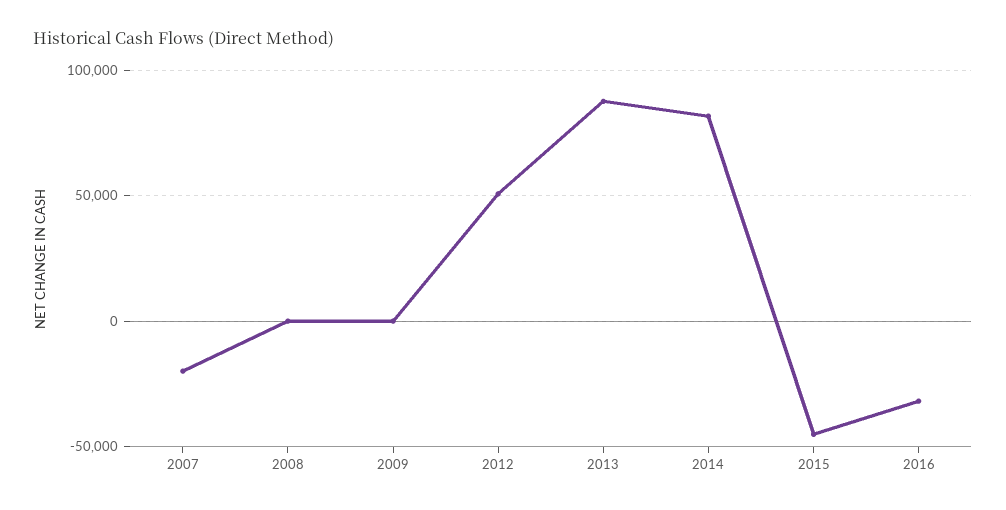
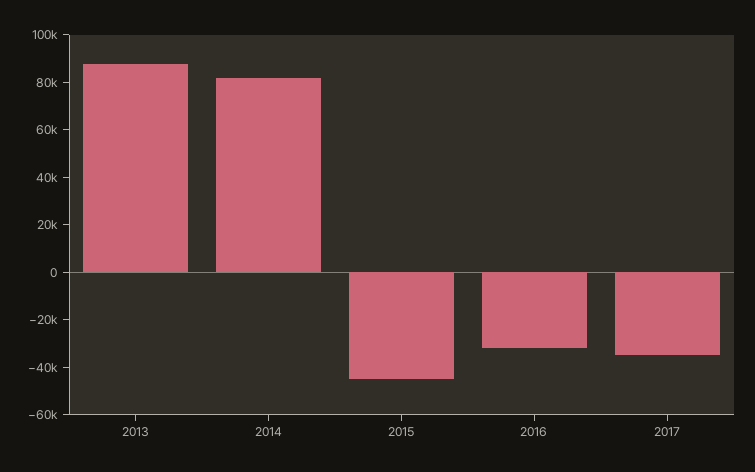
2007: -20000 -> none
2008: 0 -> none
2009: 0 -> none
2012: 50000 -> none
2017: none -> -35000

